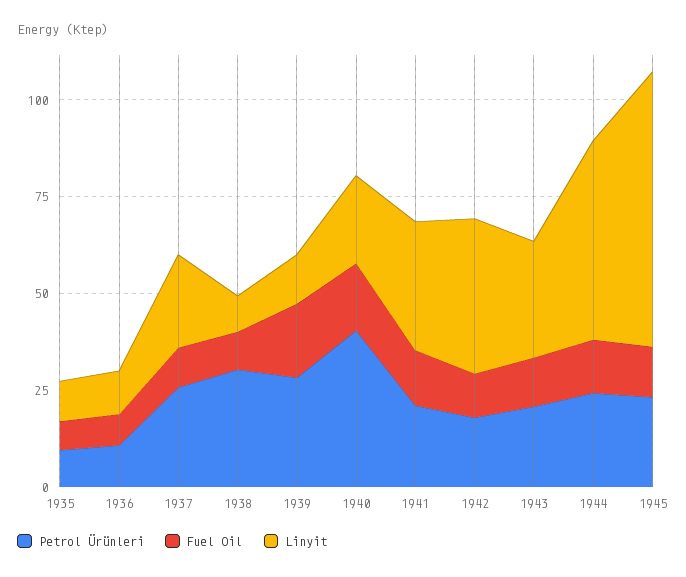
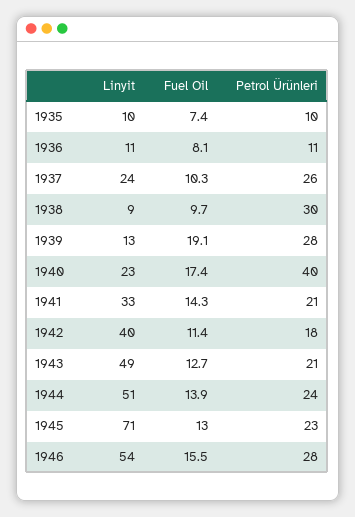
Linyit, 1943: 30 -> 49
Linyit, 1946: none -> 54
Fuel Oil, 1946: none -> 15.5
Petrol Ürünleri, 1946: none -> 28

